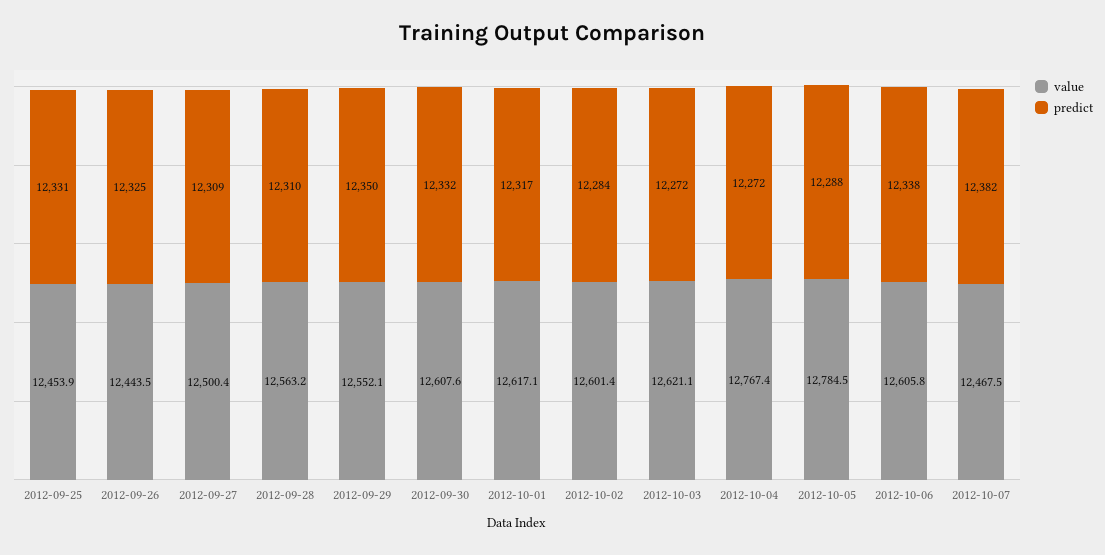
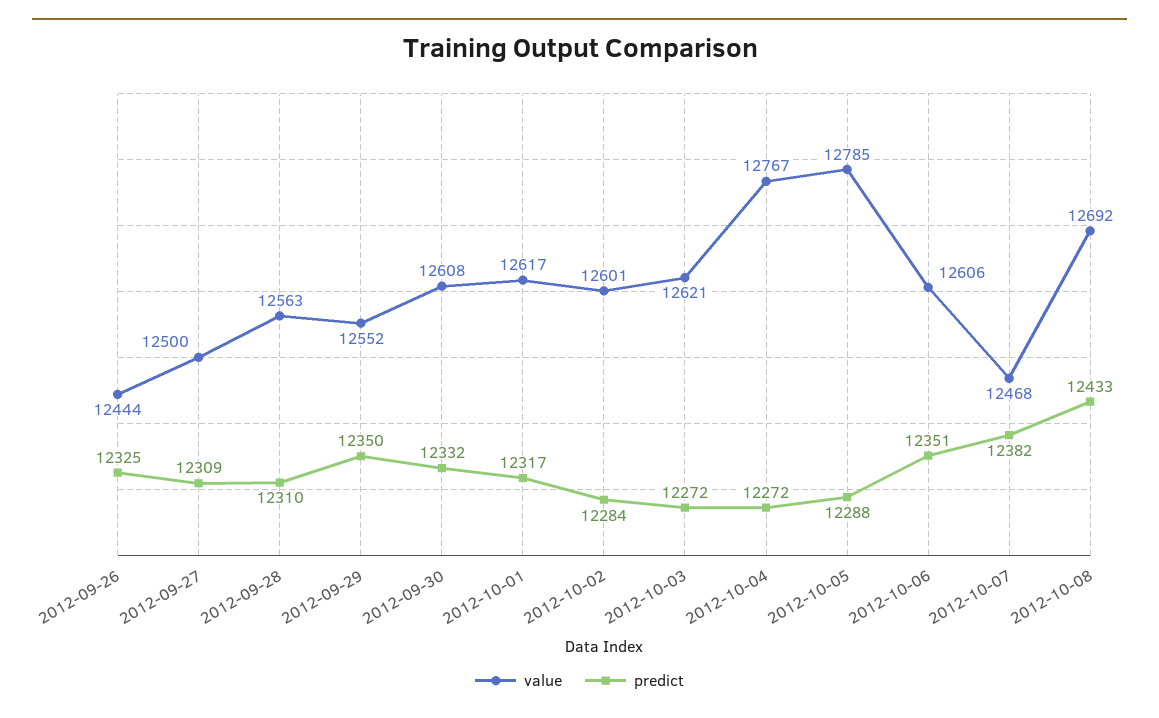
value, 2012-09-25: 12453.9 -> none
predict, 2012-09-25: 12331 -> none
predict, 2012-10-06: 12338 -> 12351
value, 2012-10-08: none -> 12692
predict, 2012-10-08: none -> 12433

